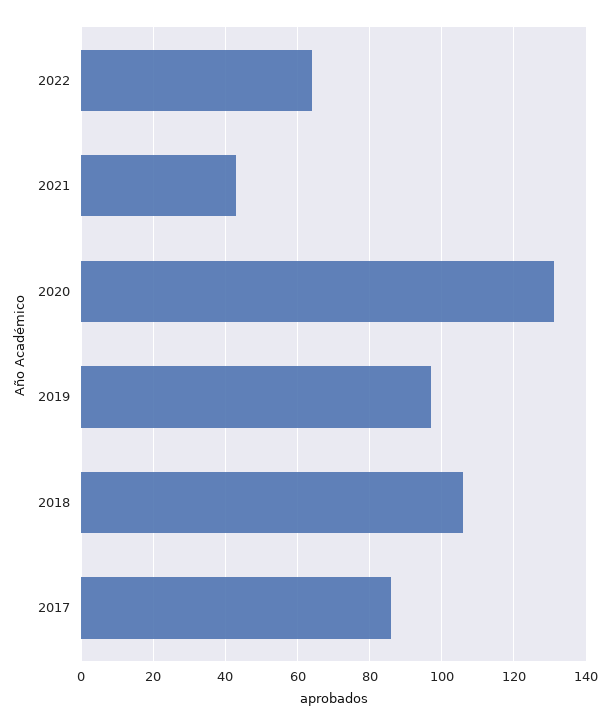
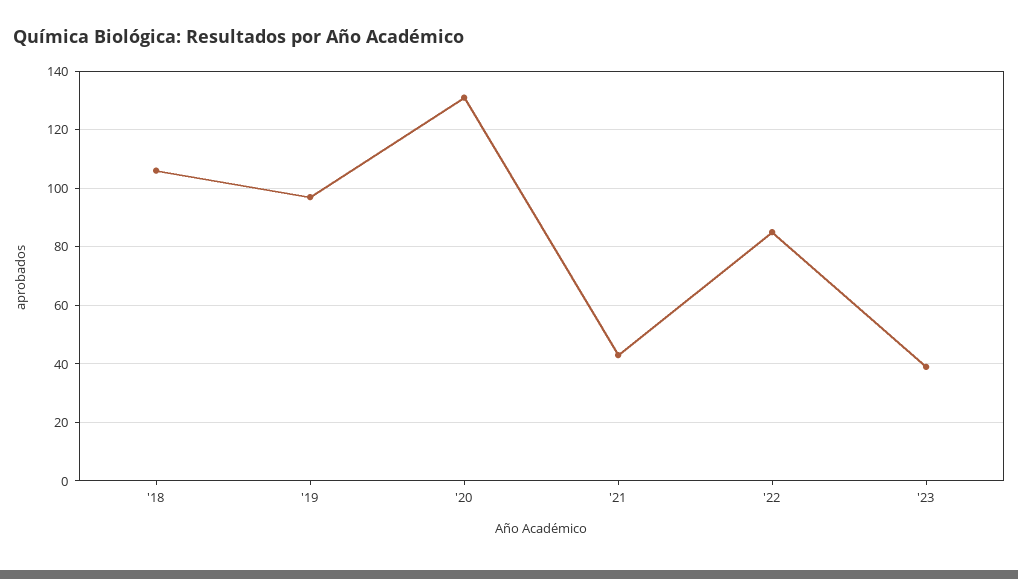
2022: 65 -> 85
2017: 85 -> none
'23: none -> 40

